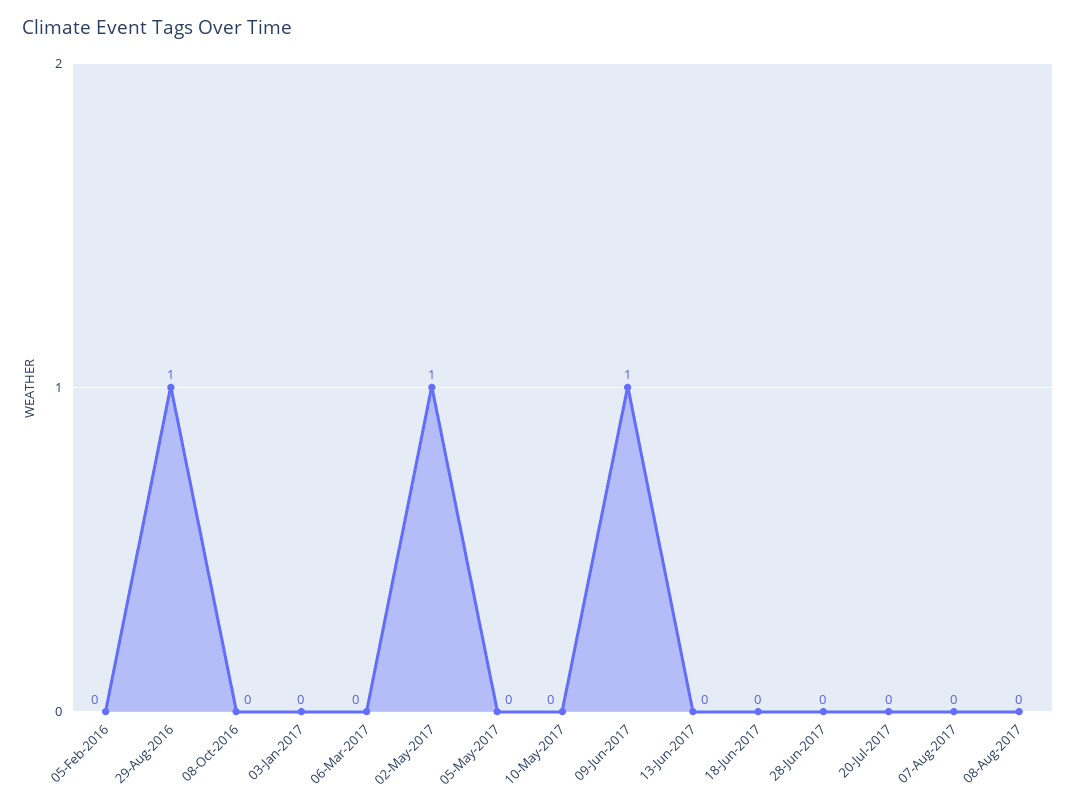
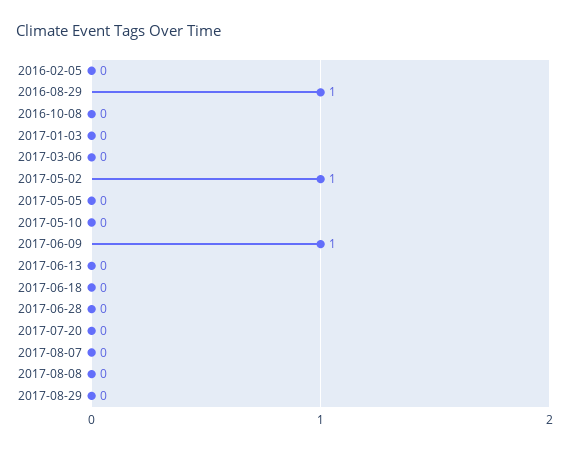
2017-08-29: none -> 0

